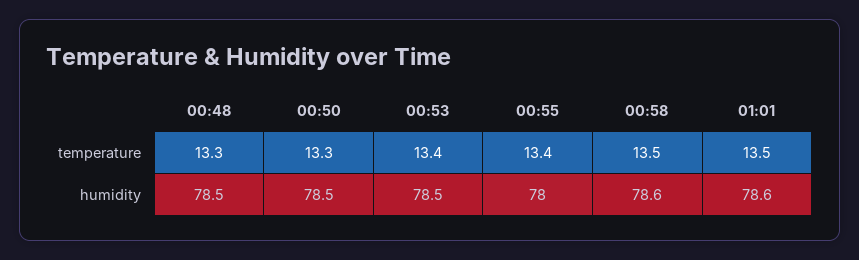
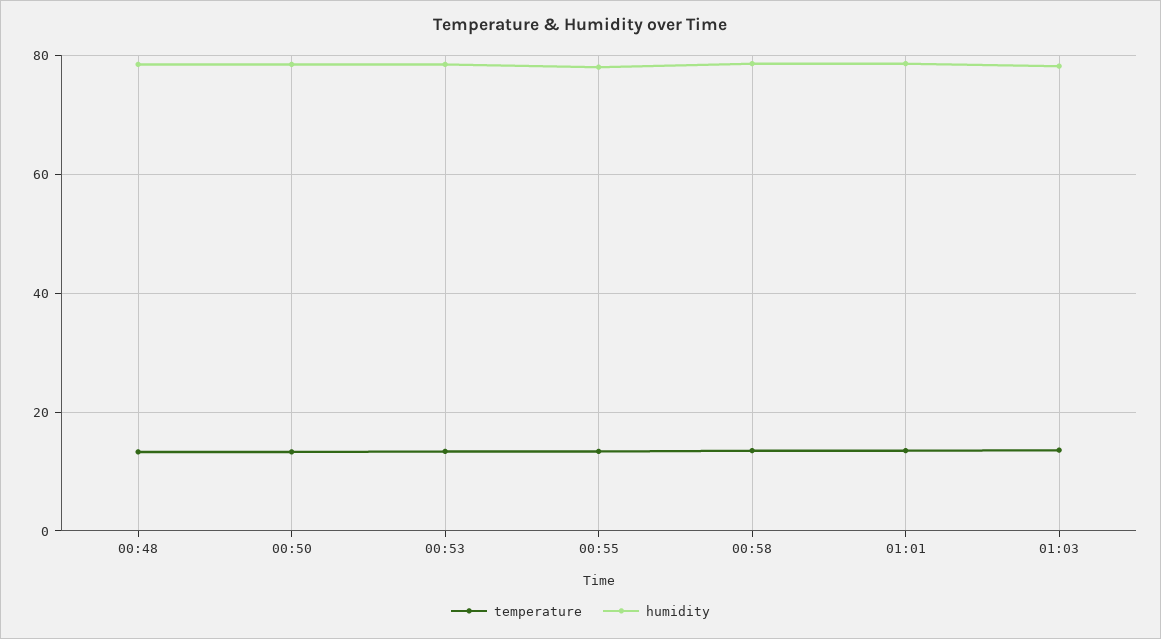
temperature, 01:03: none -> 14
humidity, 01:03: none -> 78

